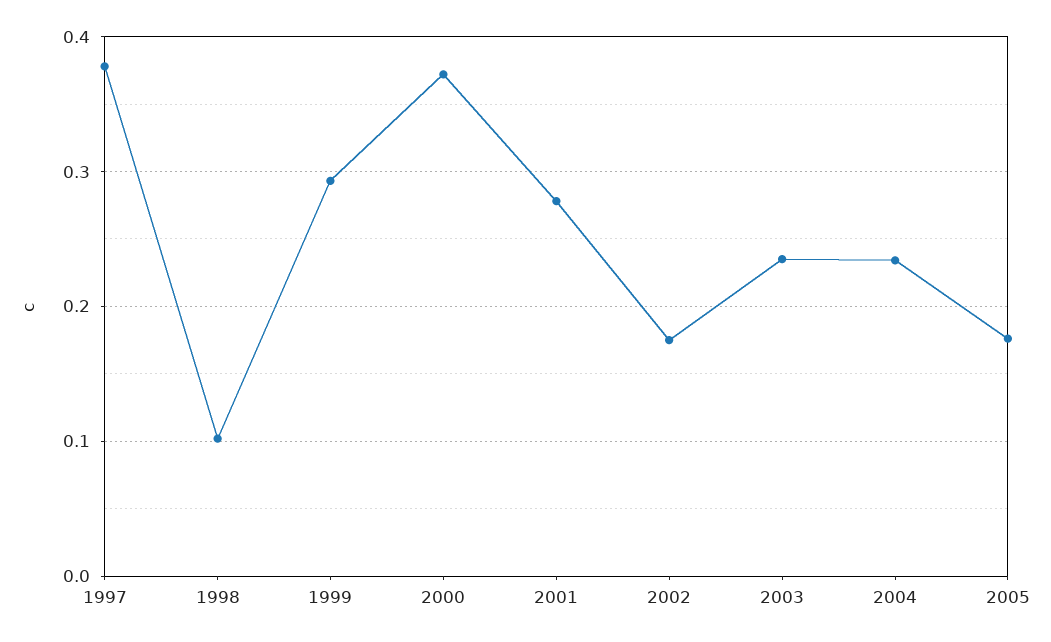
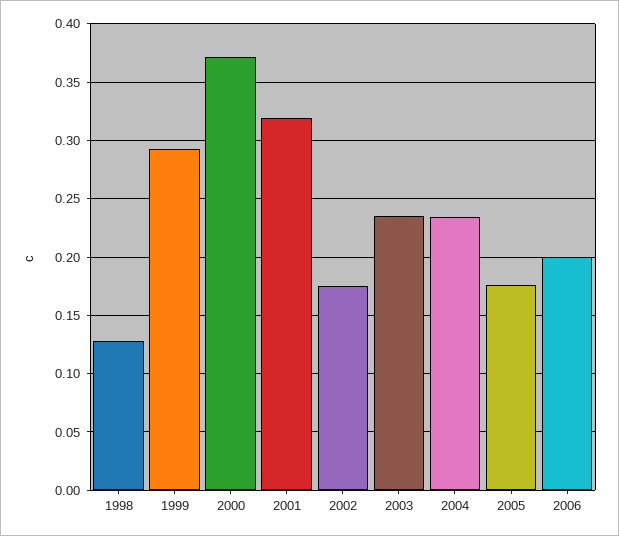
1997: 0.38 -> none
1998: 0.1 -> 0.13
2001: 0.28 -> 0.32
2006: none -> 0.2

